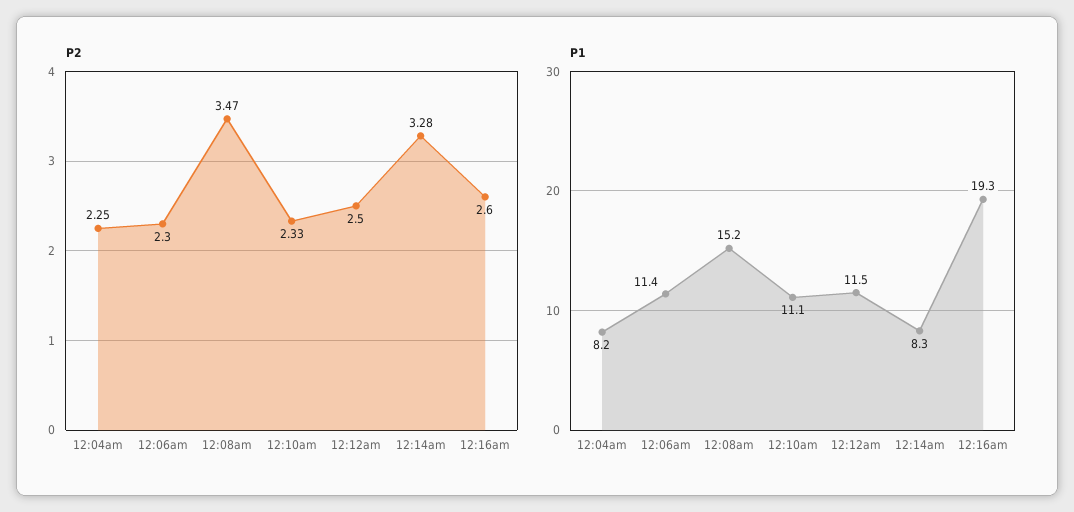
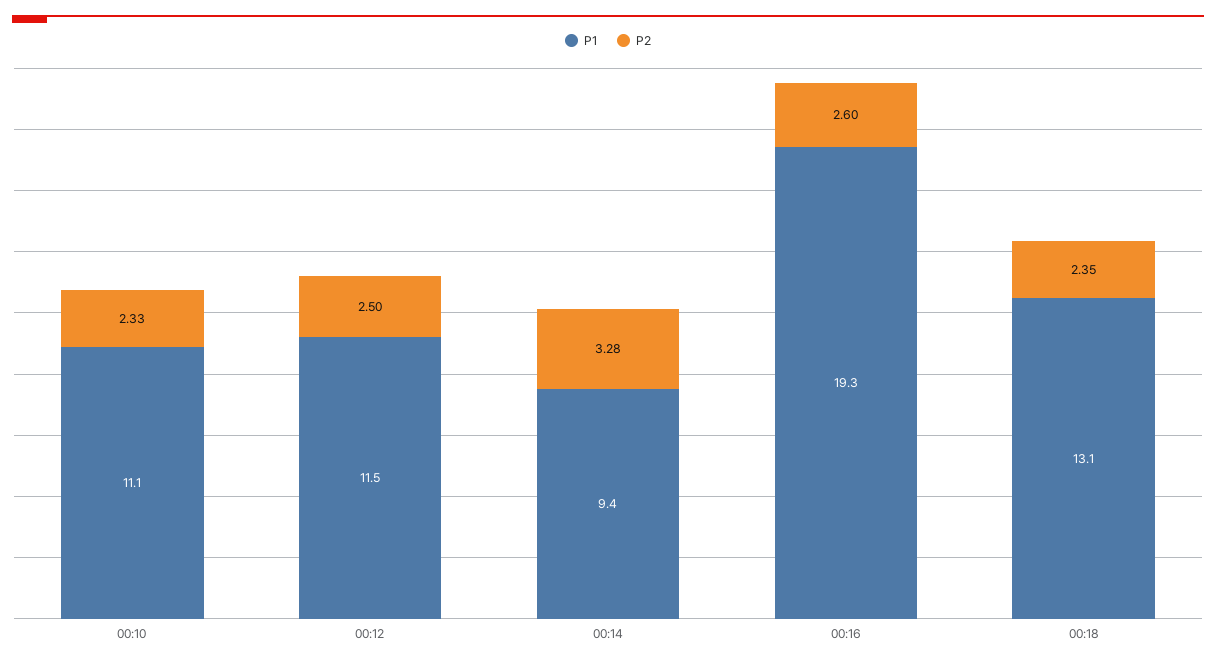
P2, 12:04am: 2.25 -> none
P2, 12:06am: 2.3 -> none
P2, 12:08am: 3.47 -> none
P1, 12:04am: 8.2 -> none
P1, 12:06am: 11.4 -> none
P1, 12:08am: 15.2 -> none
P1, 12:14am: 8.3 -> 9.4
P1, 00:18: none -> 13.1
P2, 00:18: none -> 2.35

